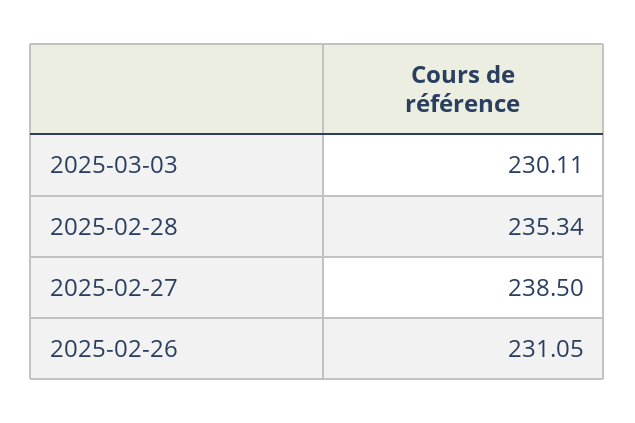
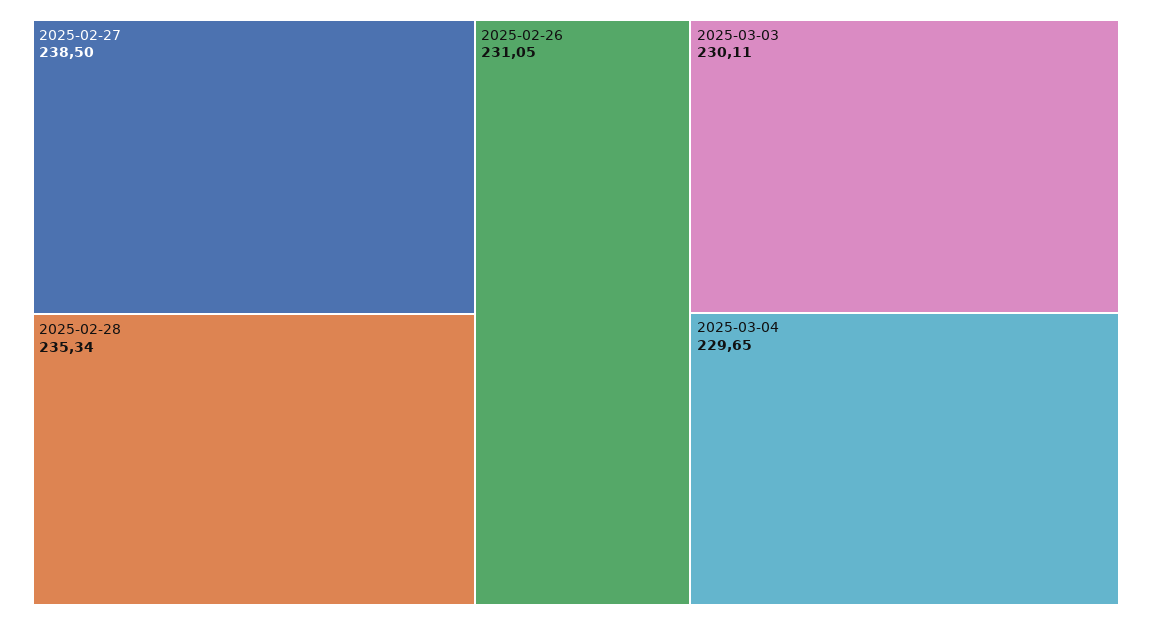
2025-03-04: none -> 229.65

